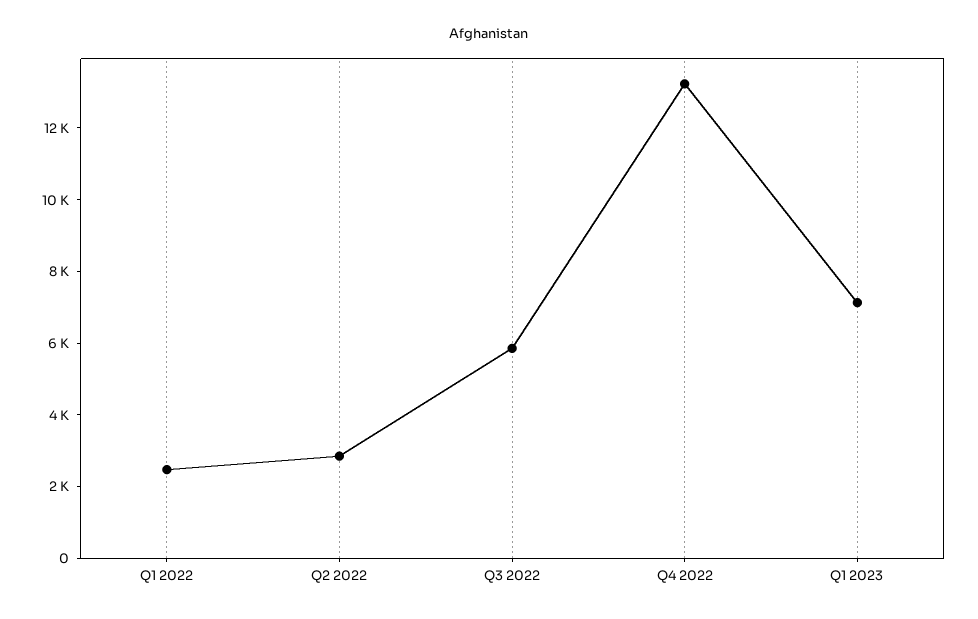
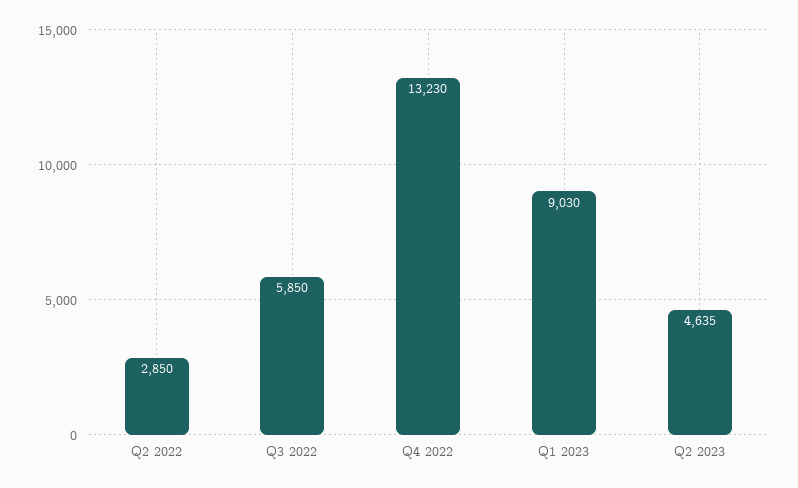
Q1 2022: 2500 -> none
Q1 2023: 7000 -> 9030
Q2 2023: none -> 4635

